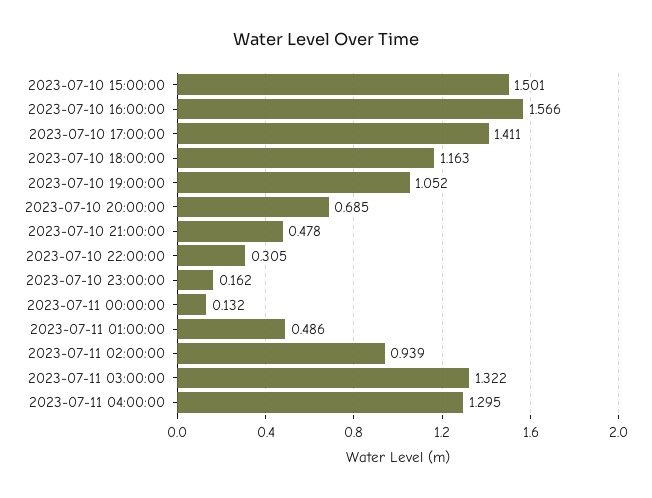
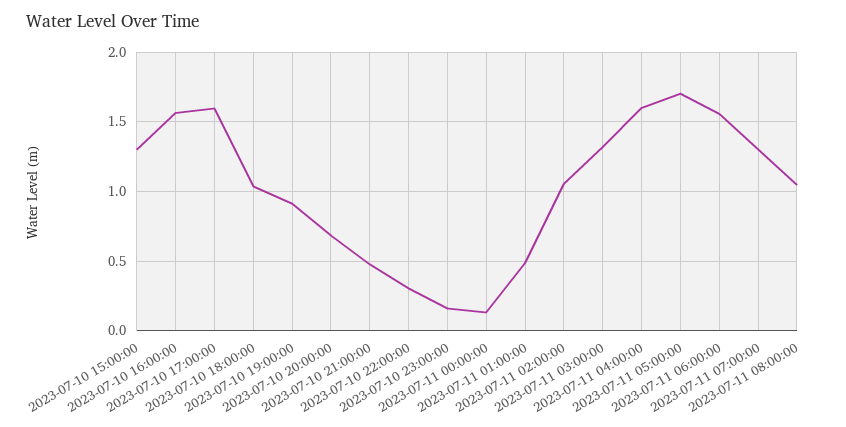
2023-07-10 15:00:00: 1.501 -> 1.3
2023-07-10 17:00:00: 1.411 -> 1.6
2023-07-10 18:00:00: 1.163 -> 1.05
2023-07-10 19:00:00: 1.052 -> 0.9
2023-07-11 02:00:00: 0.939 -> 1.05
2023-07-11 04:00:00: 1.295 -> 1.6
2023-07-11 05:00:00: none -> 1.7
2023-07-11 06:00:00: none -> 1.55
2023-07-11 07:00:00: none -> 1.3
2023-07-11 08:00:00: none -> 1.05

